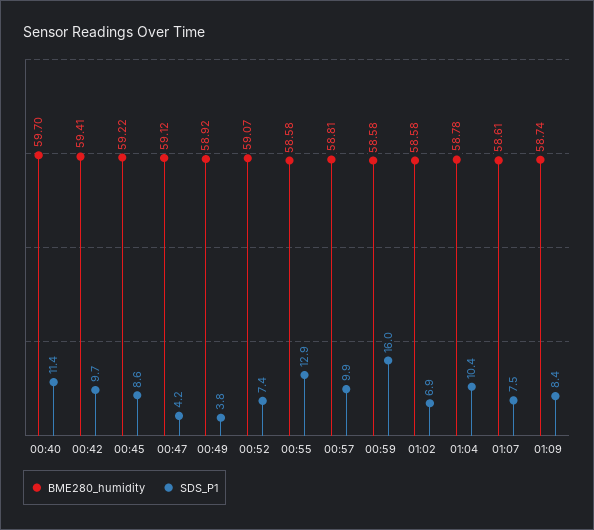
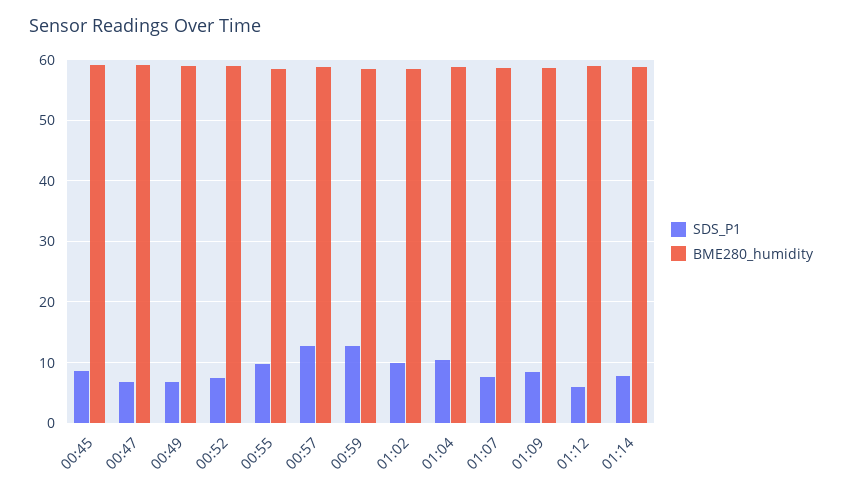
BME280_humidity, 00:40: 59.7 -> none
SDS_P1, 00:40: 11.4 -> none
BME280_humidity, 00:42: 59.41 -> none
SDS_P1, 00:42: 9.7 -> none
SDS_P1, 00:47: 4.2 -> 7
SDS_P1, 00:49: 3.8 -> 7
SDS_P1, 00:55: 12.9 -> 10
SDS_P1, 00:57: 9.9 -> 13
SDS_P1, 00:59: 16 -> 13
SDS_P1, 01:02: 6.9 -> 10
SDS_P1, 01:12: none -> 6
BME280_humidity, 01:12: none -> 59
SDS_P1, 01:14: none -> 8
BME280_humidity, 01:14: none -> 59

